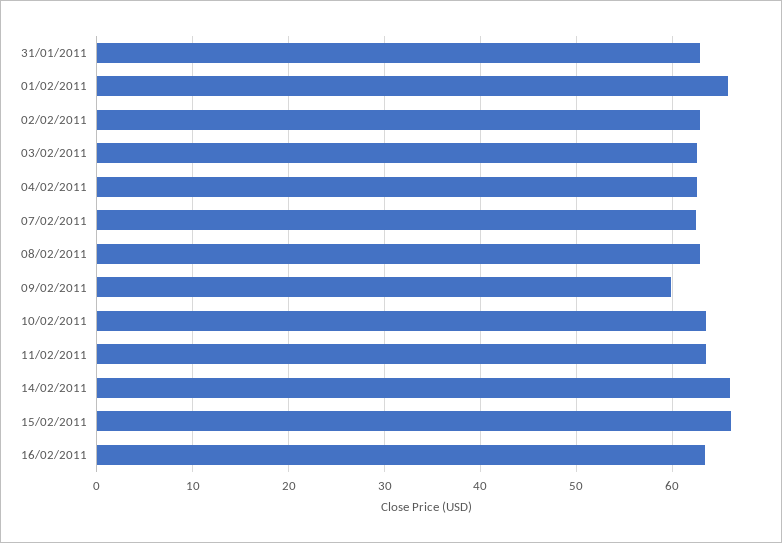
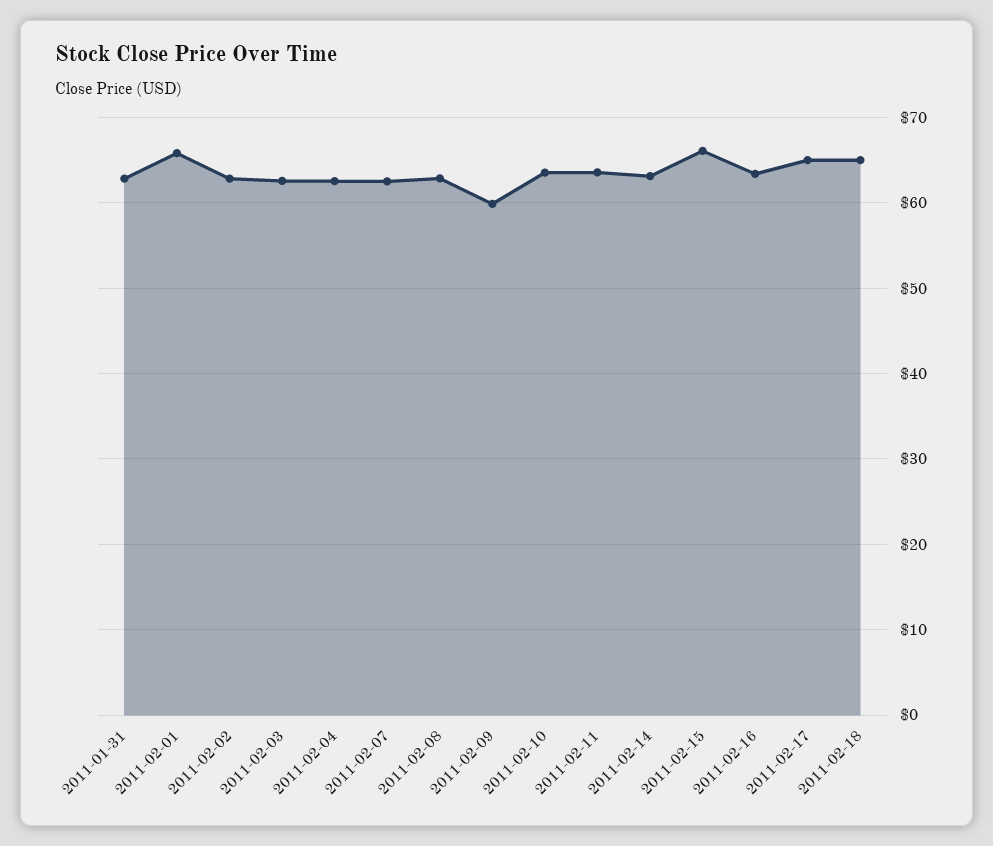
14/02/2011: 66 -> 63
2011-02-17: none -> 65
2011-02-18: none -> 65

